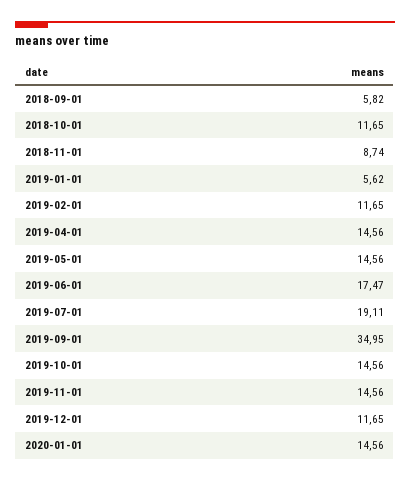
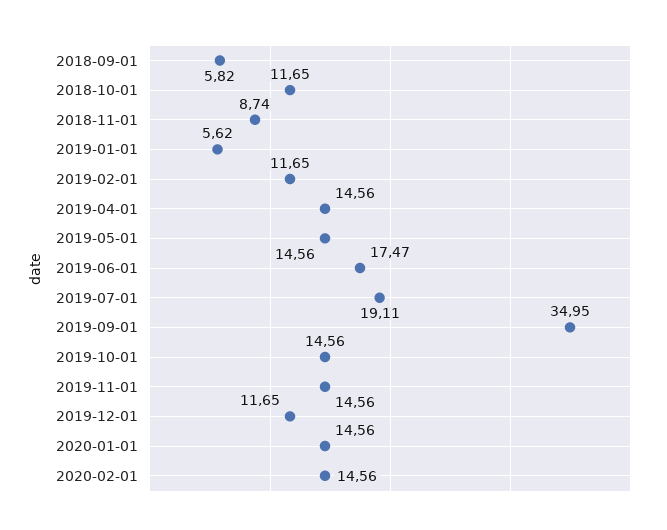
2020-02-01: none -> 14.56

